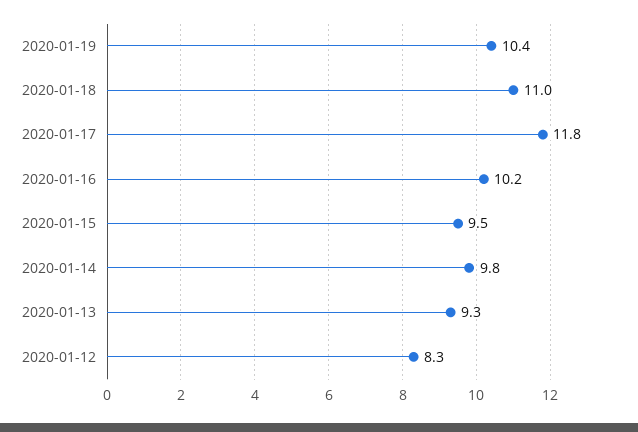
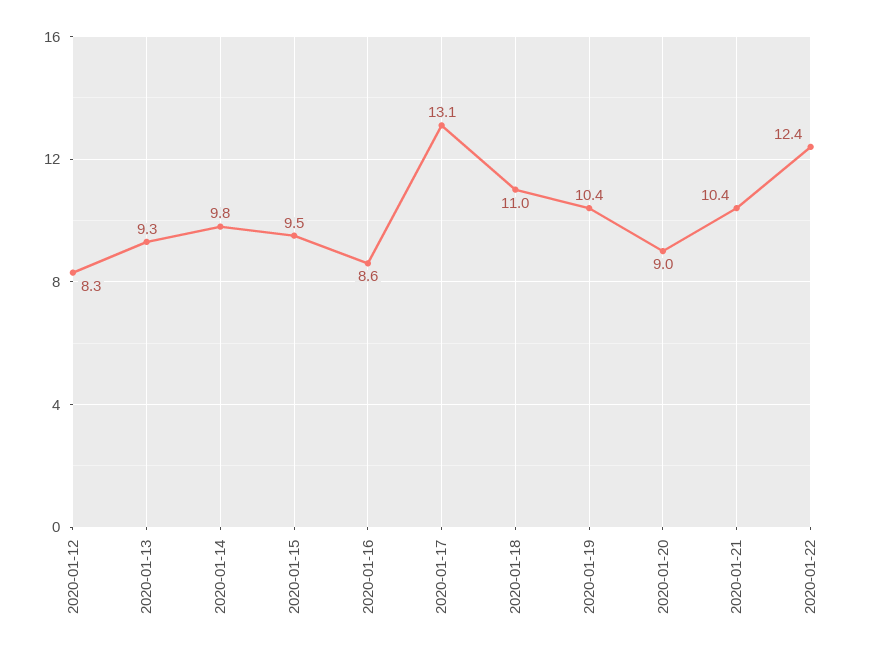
2020-01-17: 11.8 -> 13.1
2020-01-16: 10.2 -> 8.6
2020-01-20: none -> 9
2020-01-21: none -> 10.4
2020-01-22: none -> 12.4

